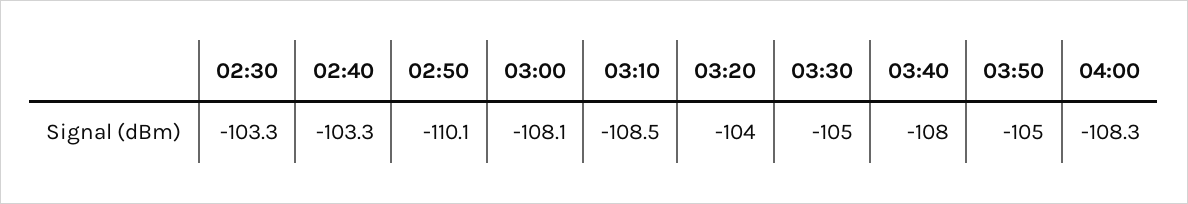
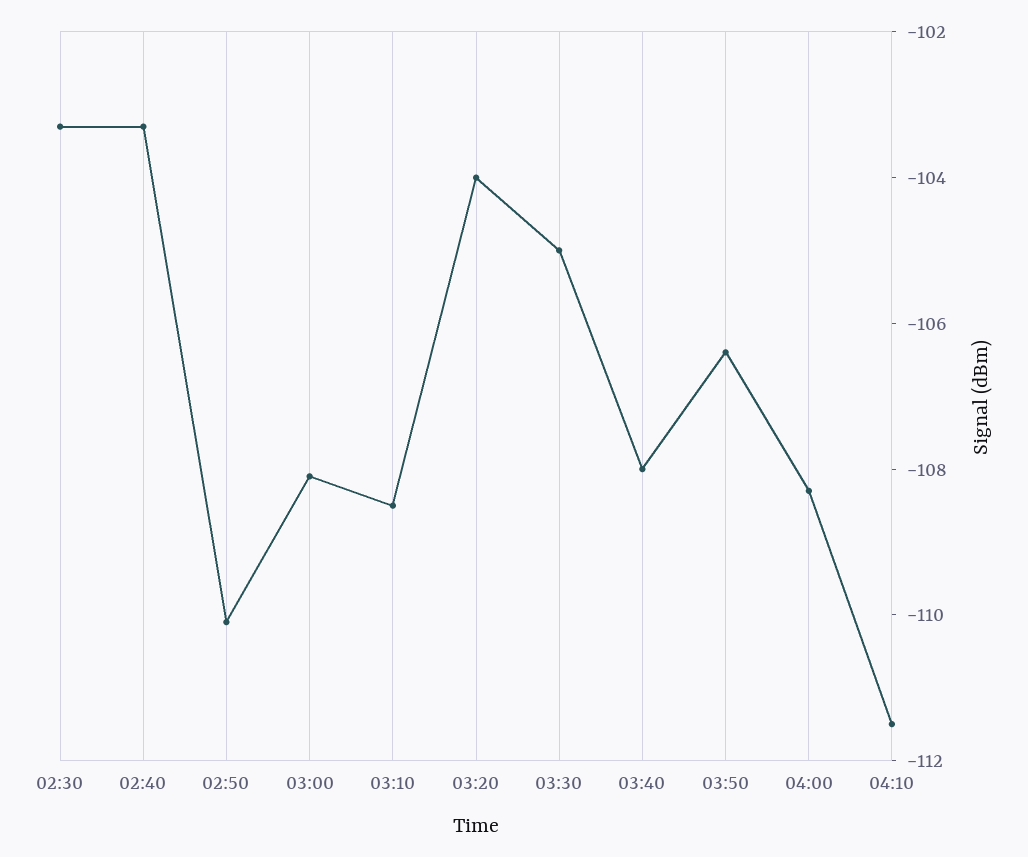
03:50: -105 -> -106.5
04:10: none -> -111.5

